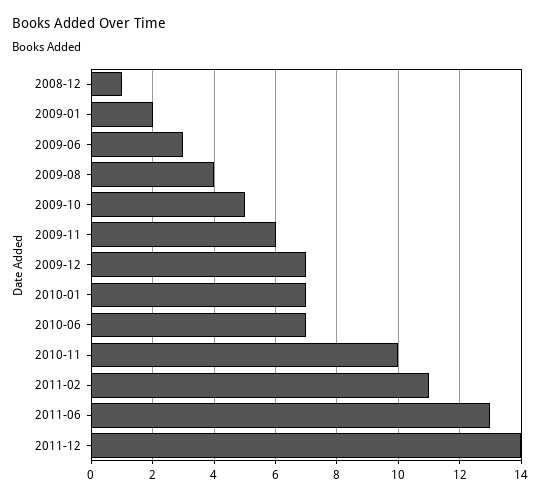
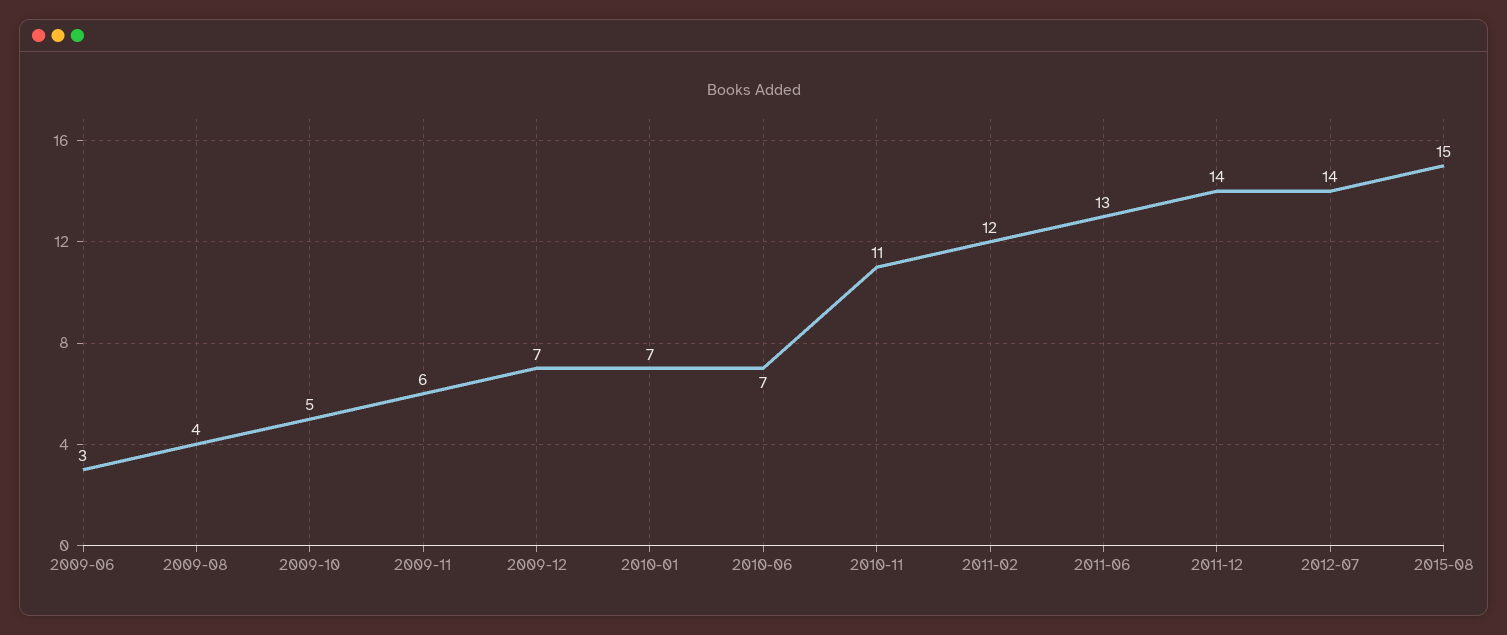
2008-12: 1 -> none
2009-01: 2 -> none
2010-11: 10 -> 11
2011-02: 11 -> 12
2012-07: none -> 14
2015-08: none -> 15

